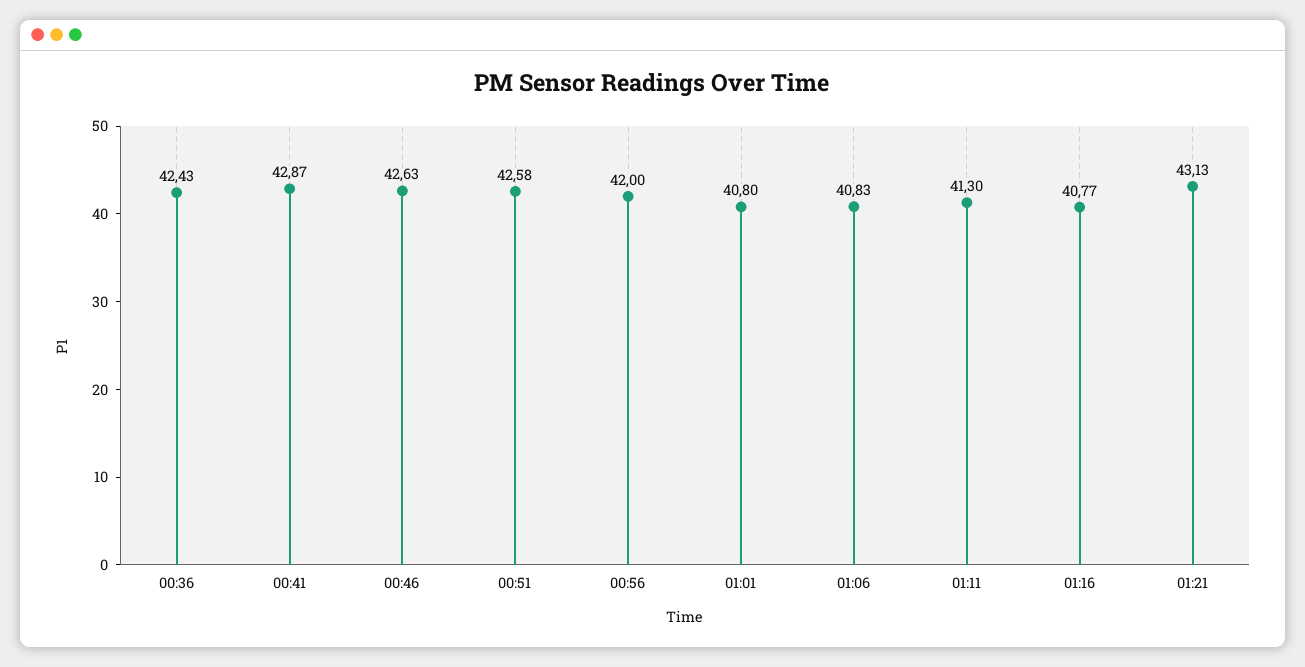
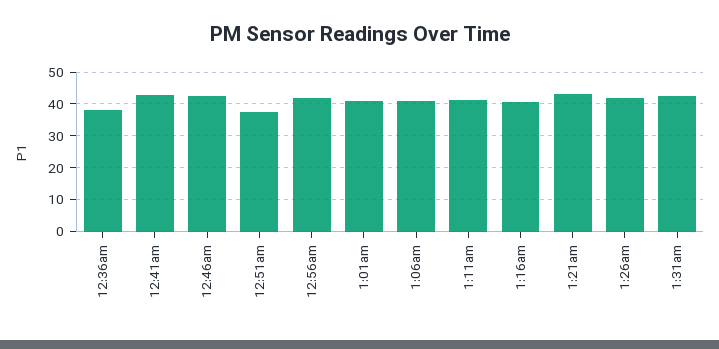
00:36: 42.43 -> 38
00:51: 42.58 -> 38
1:26am: none -> 42
1:31am: none -> 42

